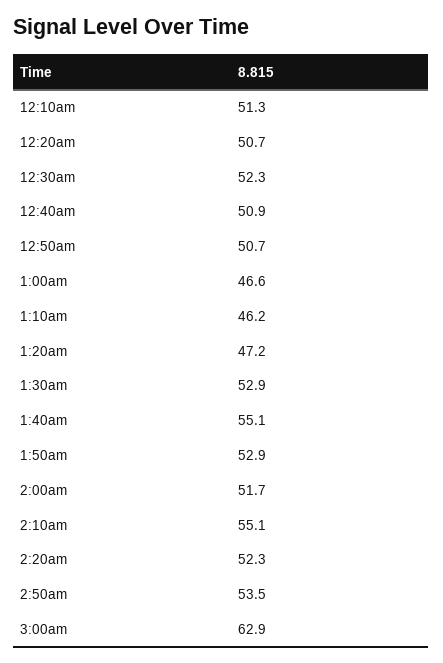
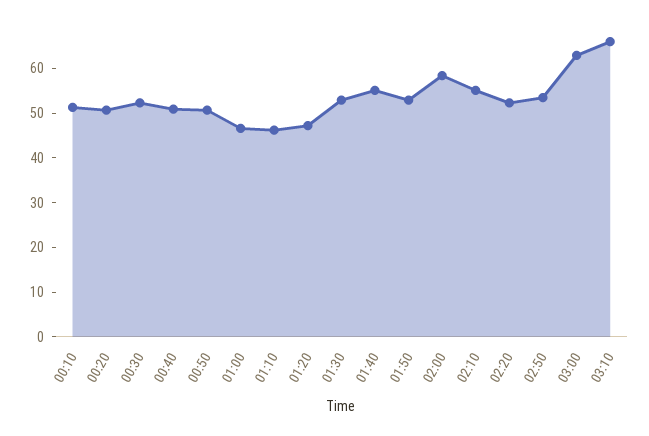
2:00am: 51.7 -> 58
03:10: none -> 66

